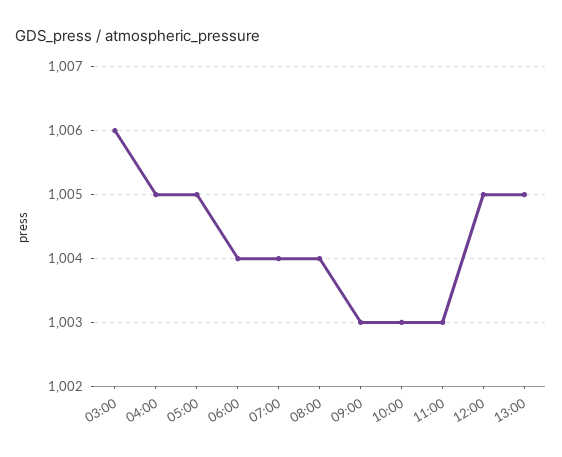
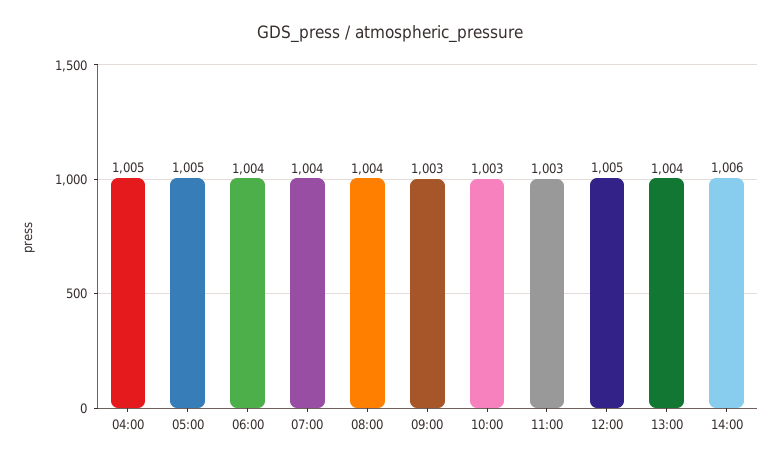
03:00: 1006 -> none
13:00: 1005 -> 1004
14:00: none -> 1006

